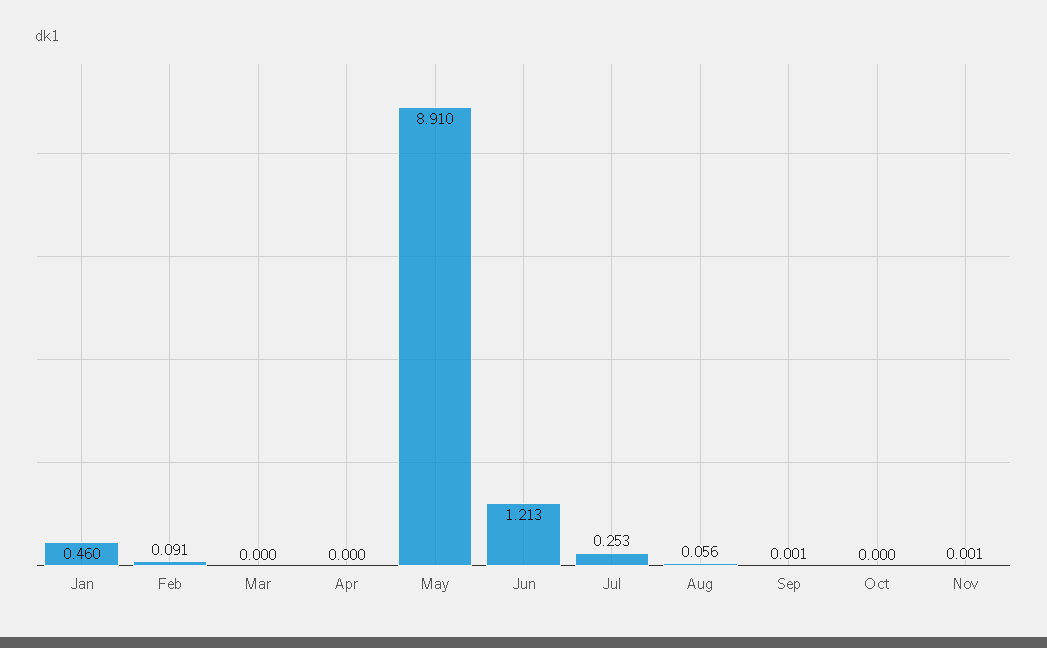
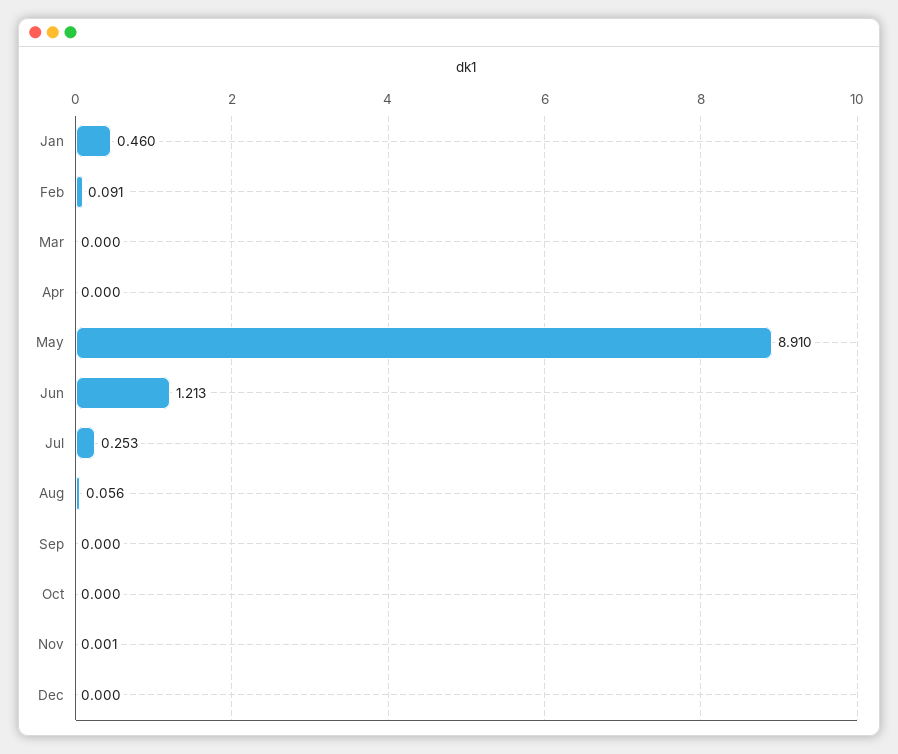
Sep: 0.001 -> 0
Dec: none -> 0

